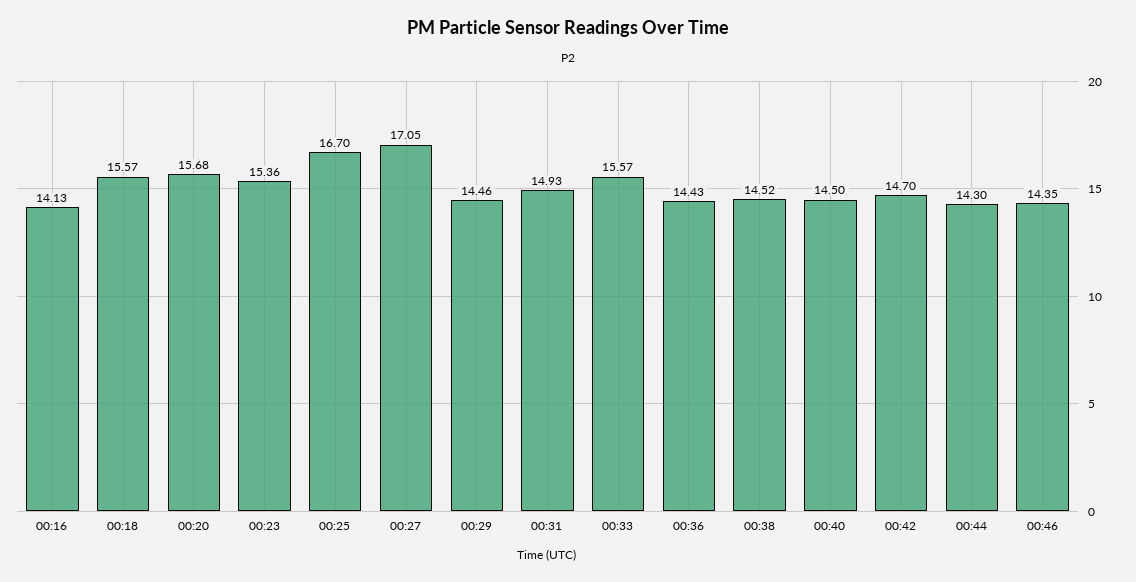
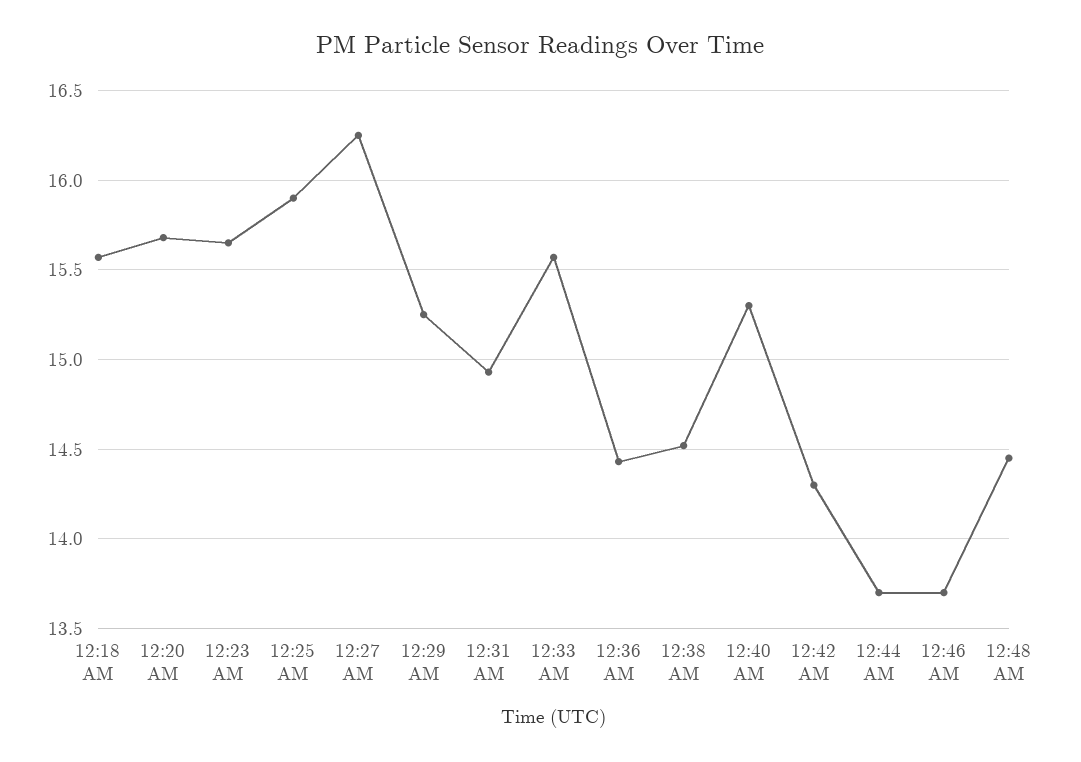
00:16: 14.13 -> none
00:23: 15.36 -> 15.65
00:25: 16.7 -> 15.9
00:27: 17.05 -> 16.25
00:29: 14.46 -> 15.25
00:40: 14.5 -> 15.3
00:42: 14.7 -> 14.3
00:44: 14.3 -> 13.7
00:46: 14.35 -> 13.7
12:48 AM: none -> 14.45

